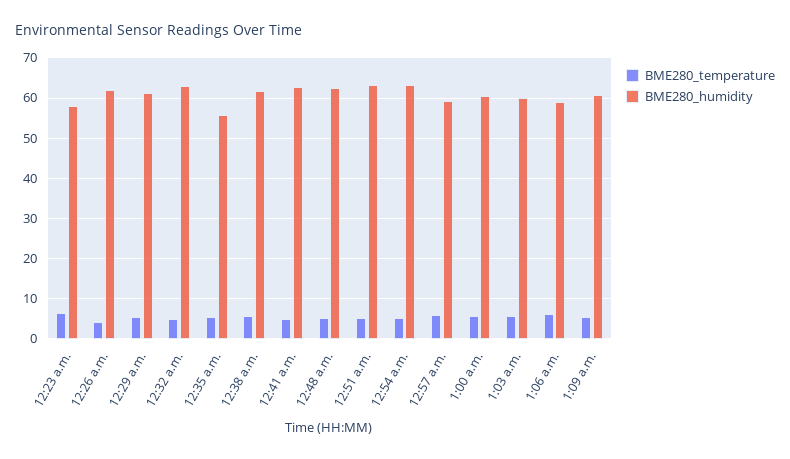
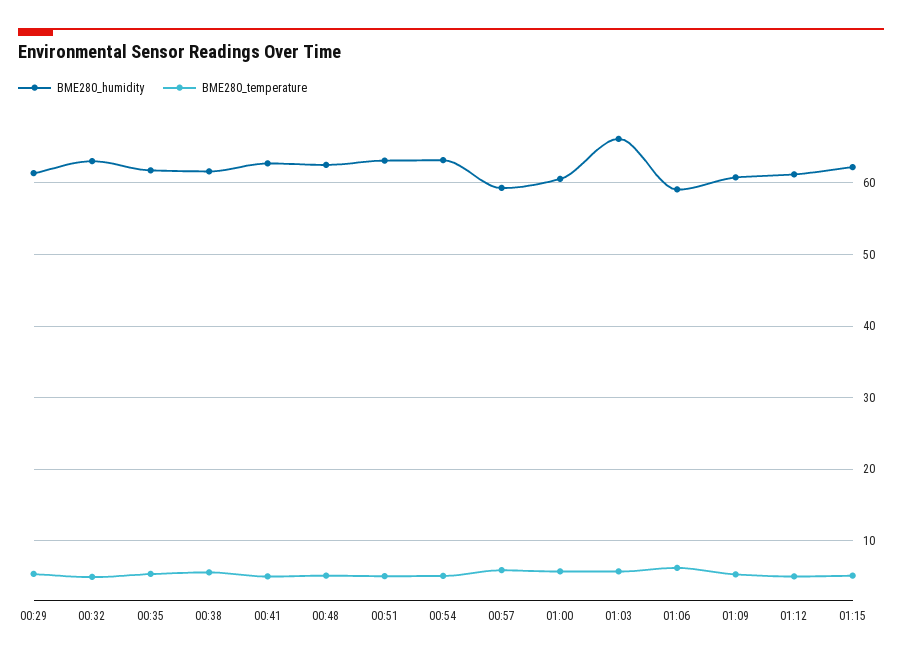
BME280_temperature, 12:23 a.m.: 6 -> none
BME280_humidity, 12:23 a.m.: 58 -> none
BME280_temperature, 12:26 a.m.: 4 -> none
BME280_humidity, 12:26 a.m.: 62 -> none
BME280_humidity, 12:35 a.m.: 56 -> 62
BME280_humidity, 1:03 a.m.: 60 -> 66
BME280_humidity, 01:12: none -> 61
BME280_temperature, 01:12: none -> 5
BME280_humidity, 01:15: none -> 62
BME280_temperature, 01:15: none -> 5

